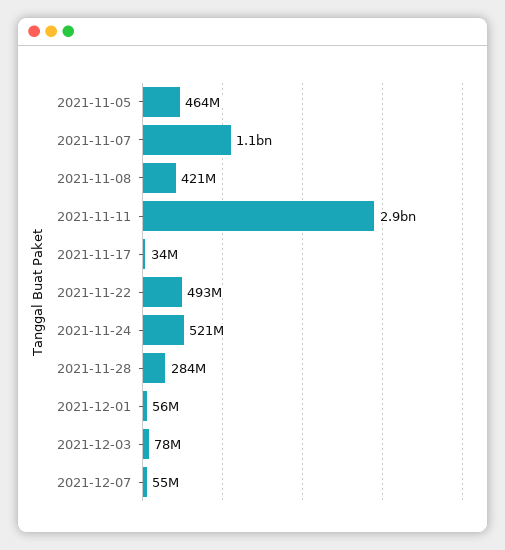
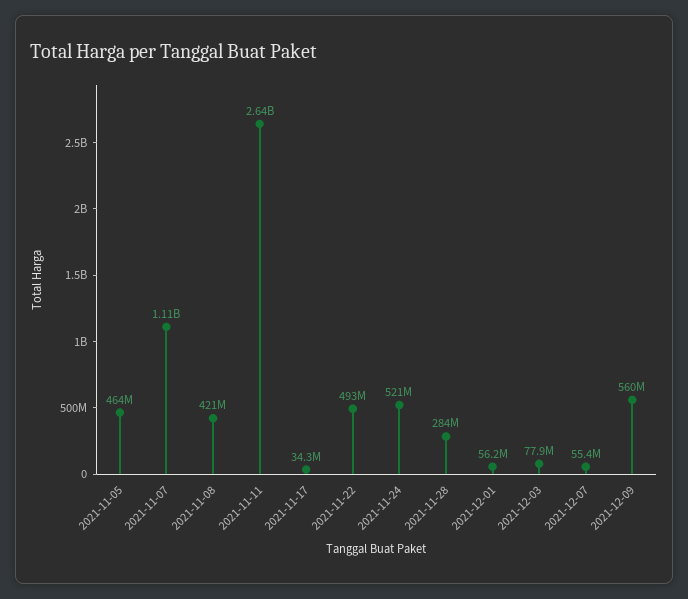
2021-11-11: 2900000000 -> 2640000000
2021-12-09: none -> 560000000

